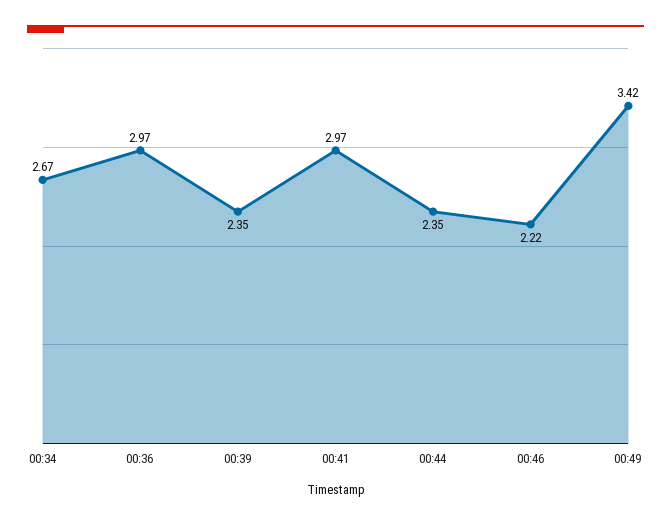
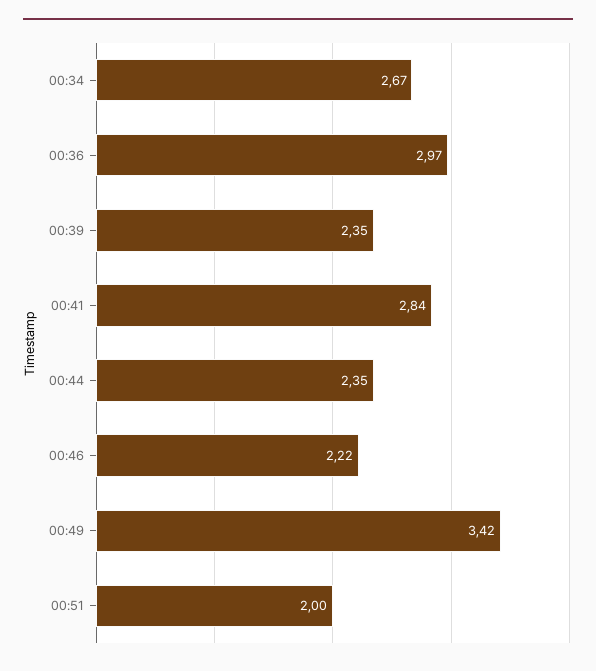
00:41: 2.97 -> 2.84
00:51: none -> 2

